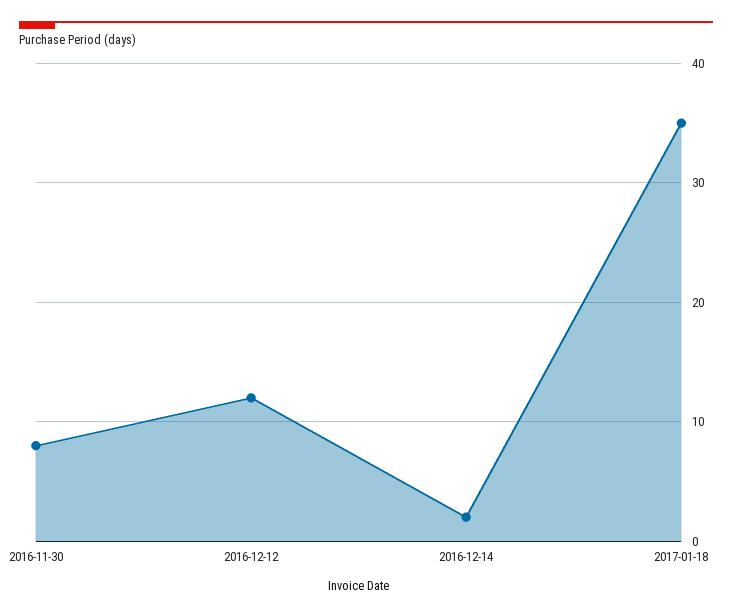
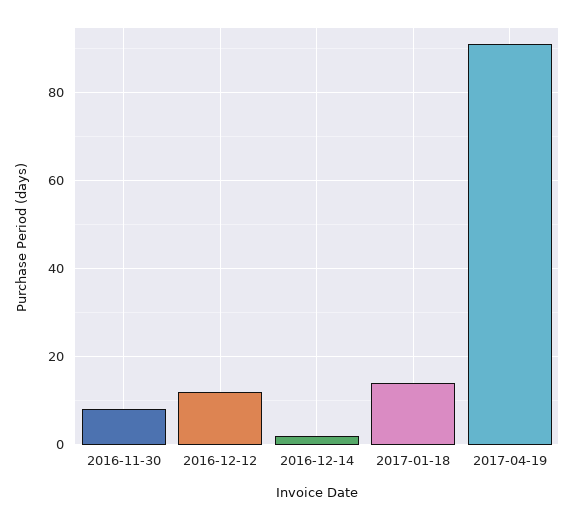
2017-01-18: 35 -> 15
2017-04-19: none -> 90

